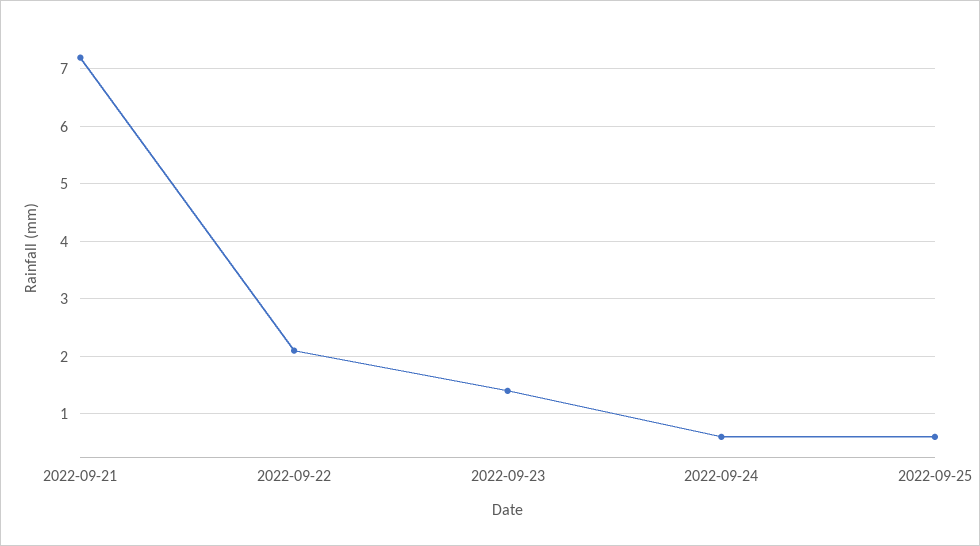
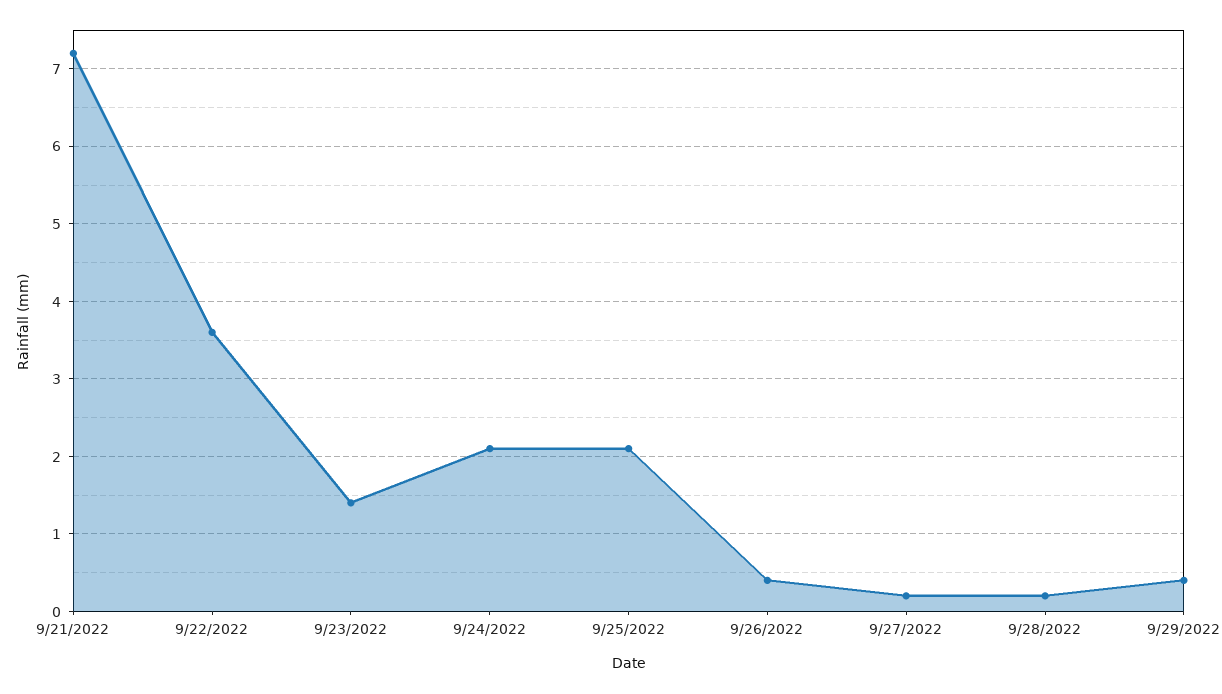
2022-09-22: 2 -> 3.6
2022-09-24: 0.5 -> 2.1
2022-09-25: 0.5 -> 2.1
9/26/2022: none -> 0.4
9/27/2022: none -> 0.2
9/28/2022: none -> 0.2
9/29/2022: none -> 0.4

